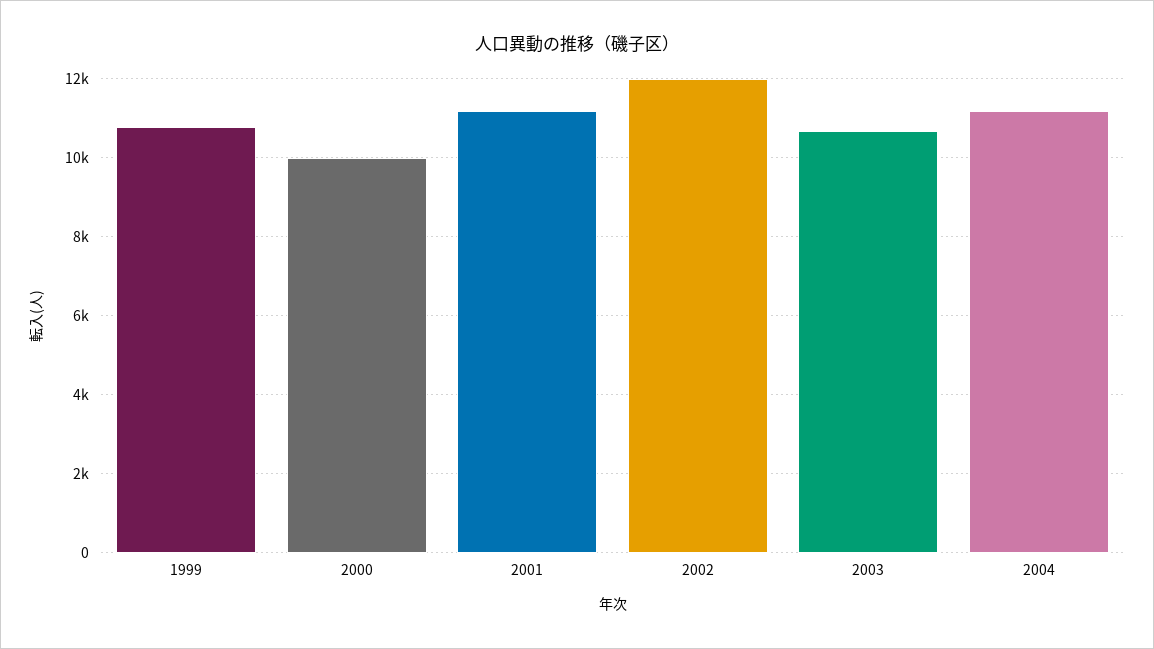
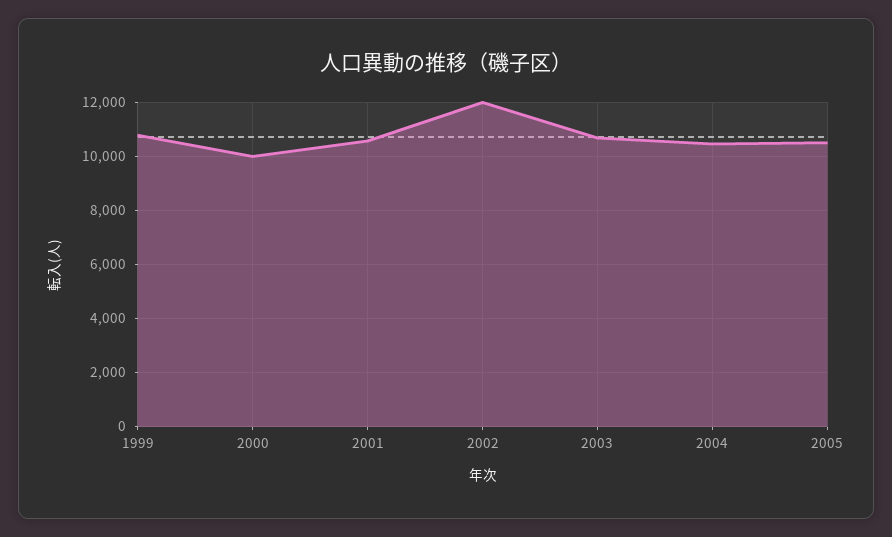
2001: 11200 -> 10500
2004: 11200 -> 10500
2005: none -> 10500

